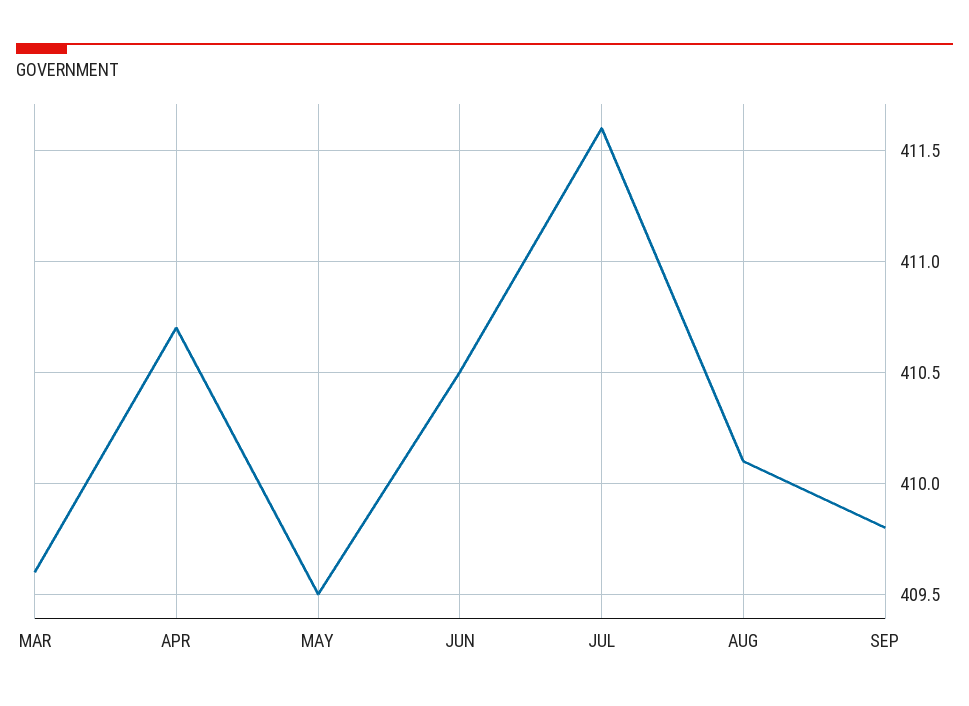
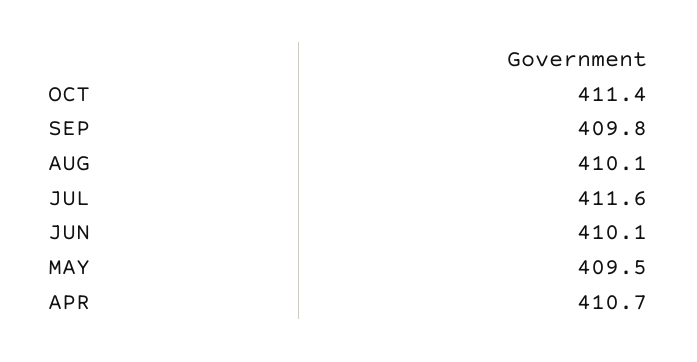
MAR: 409.6 -> none
JUN: 410.5 -> 410.1
OCT: none -> 411.4

